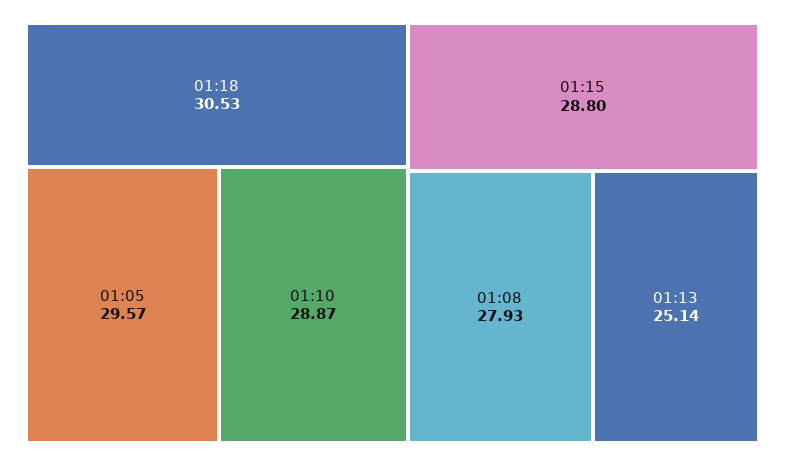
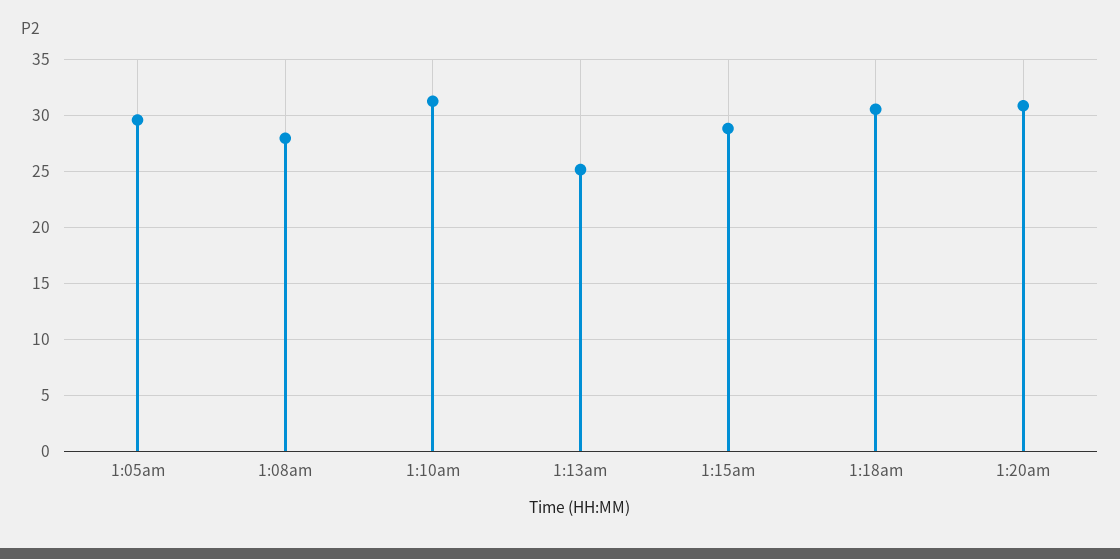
01:10: 28.87 -> 31
1:20am: none -> 31

